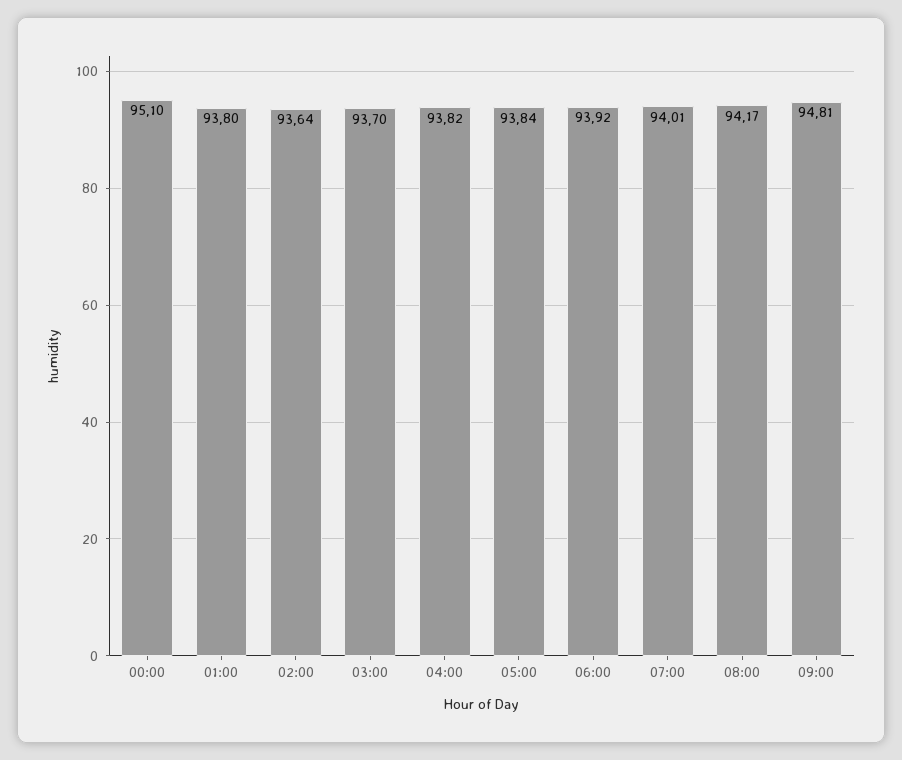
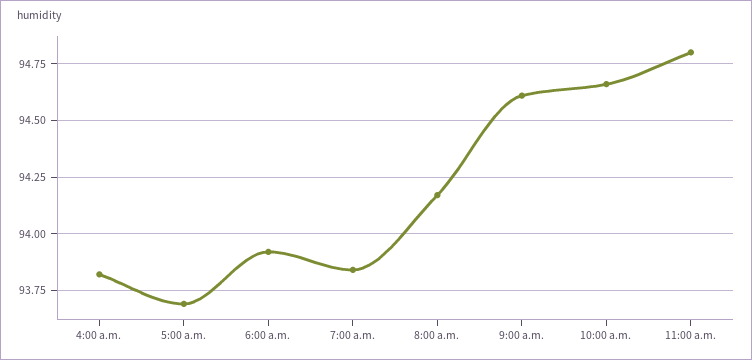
00:00: 95.1 -> none
01:00: 93.8 -> none
02:00: 93.64 -> none
03:00: 93.7 -> none
05:00: 93.84 -> 93.7
07:00: 94.01 -> 93.85
09:00: 94.81 -> 94.6
10:00 a.m.: none -> 94.65
11:00 a.m.: none -> 94.8

